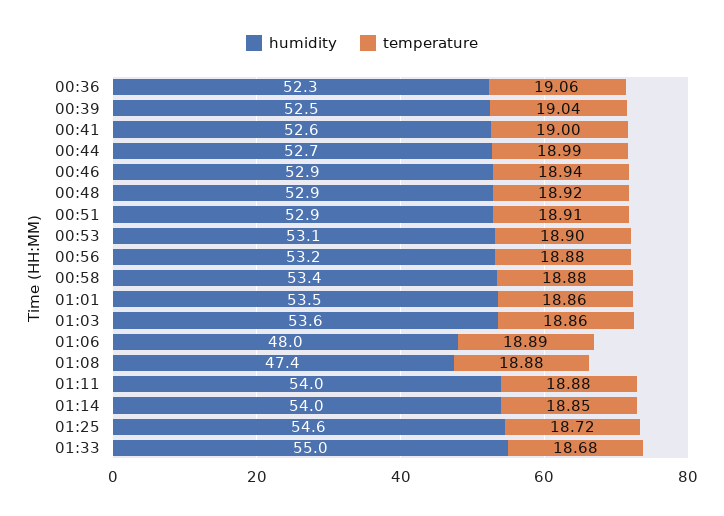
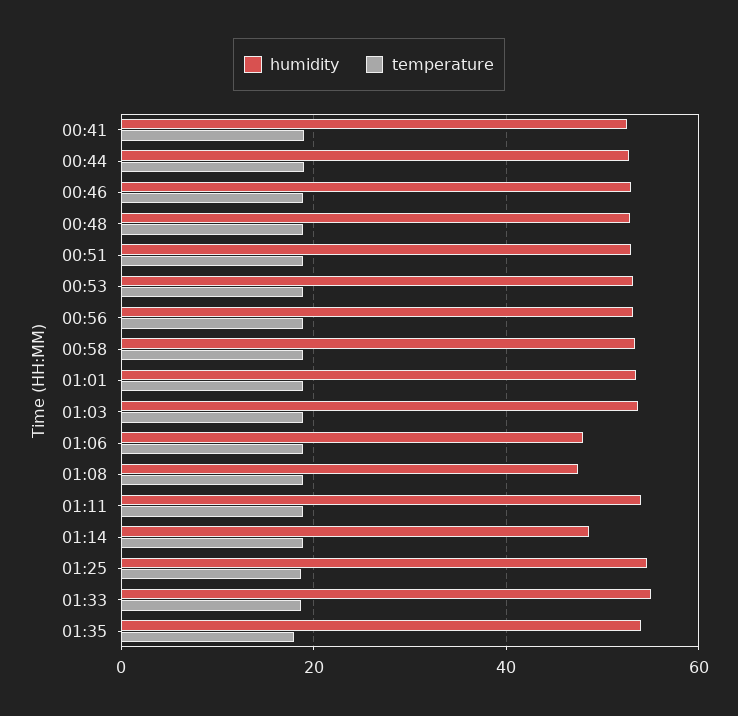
humidity, 00:36: 52.3 -> none
temperature, 00:36: 19.06 -> none
humidity, 00:39: 52.5 -> none
temperature, 00:39: 19.04 -> none
humidity, 01:14: 54 -> 48
humidity, 01:35: none -> 54
temperature, 01:35: none -> 18

